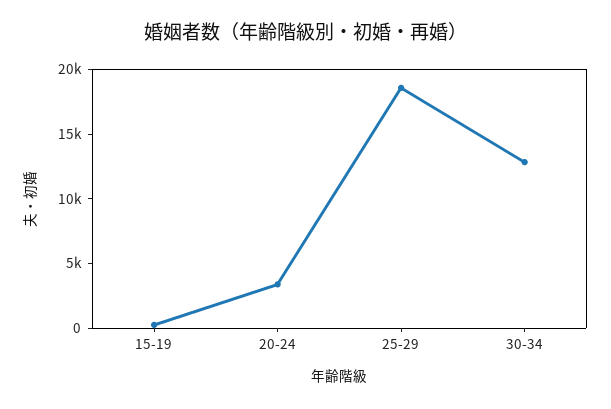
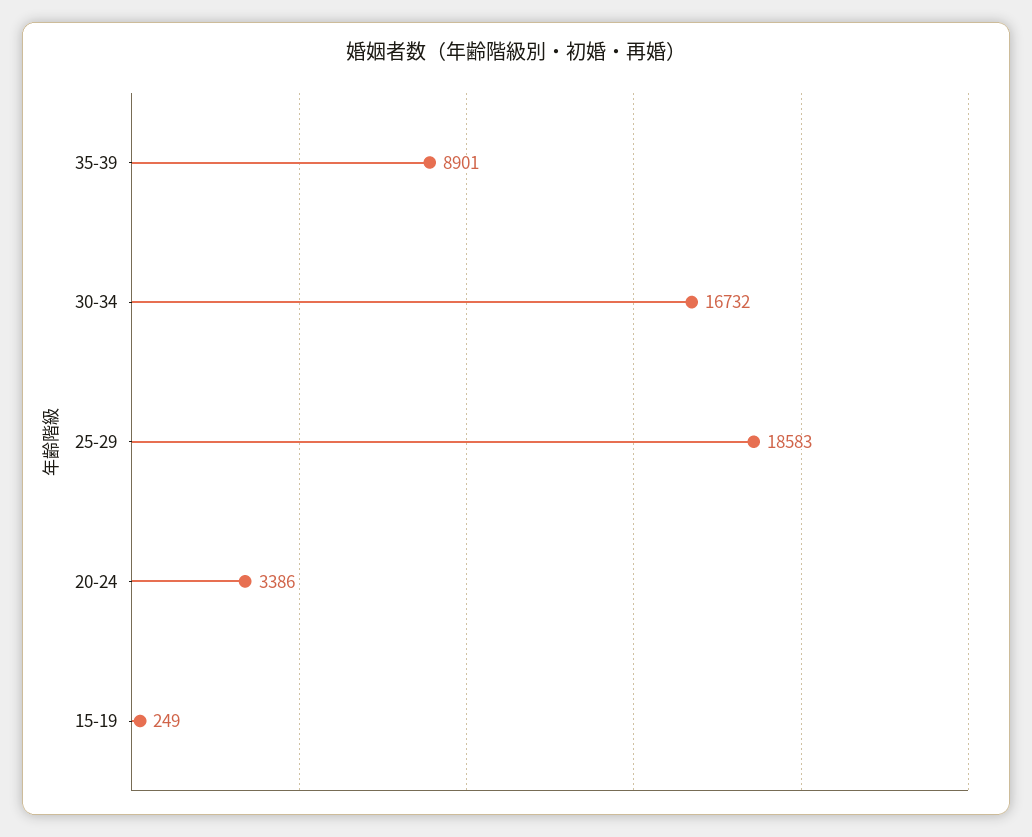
30-34: 13000 -> 16732
35-39: none -> 8901

